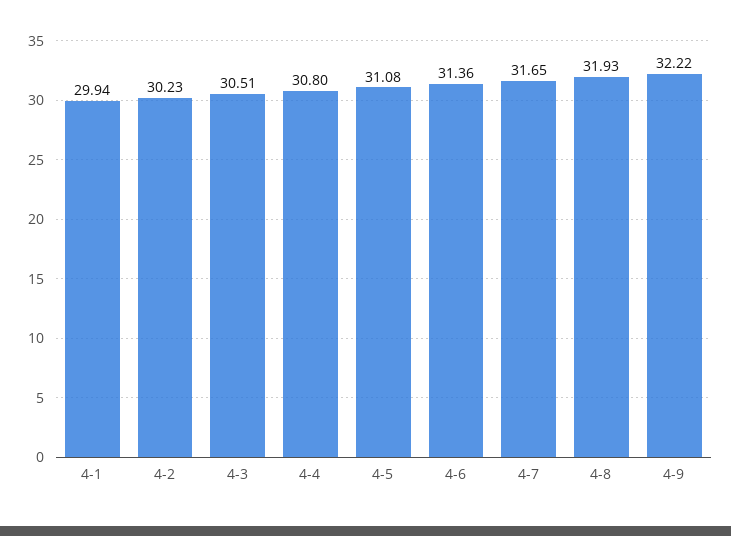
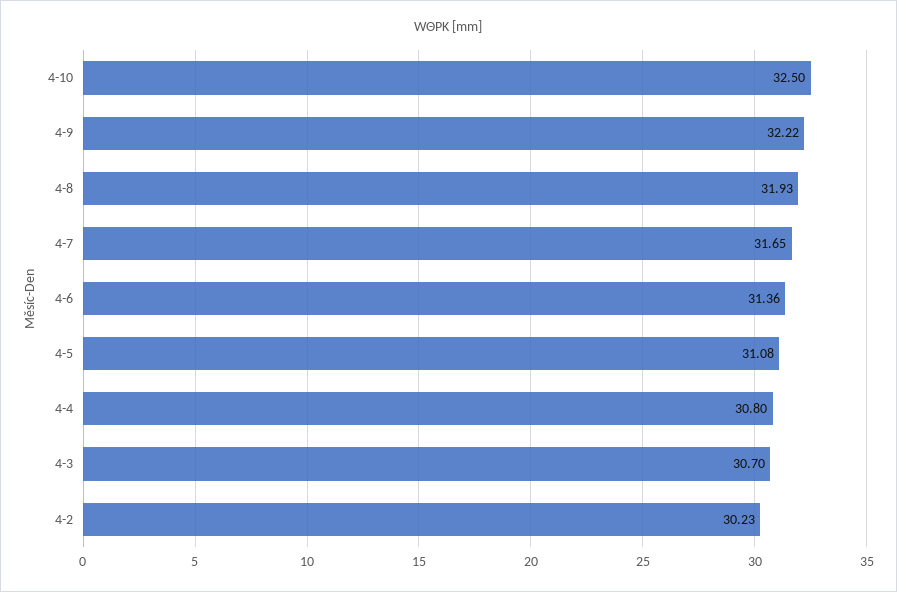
4-1: 29.94 -> none
4-3: 30.51 -> 30.7
4-10: none -> 32.5

